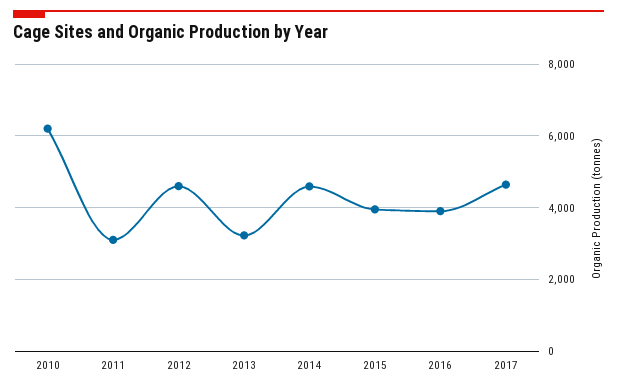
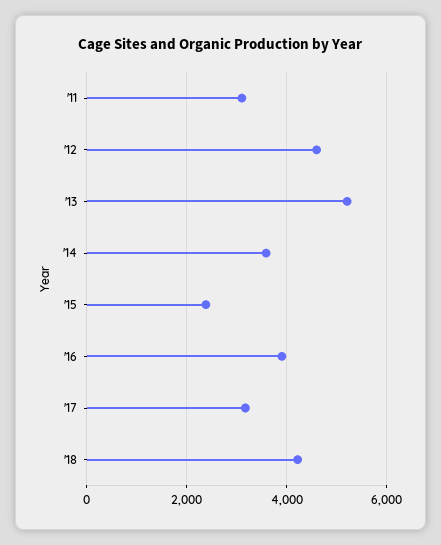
2010: 6200 -> none
2013: 3200 -> 5200
2014: 4600 -> 3600
2015: 4000 -> 2400
2017: 4600 -> 3200
'18: none -> 4200

